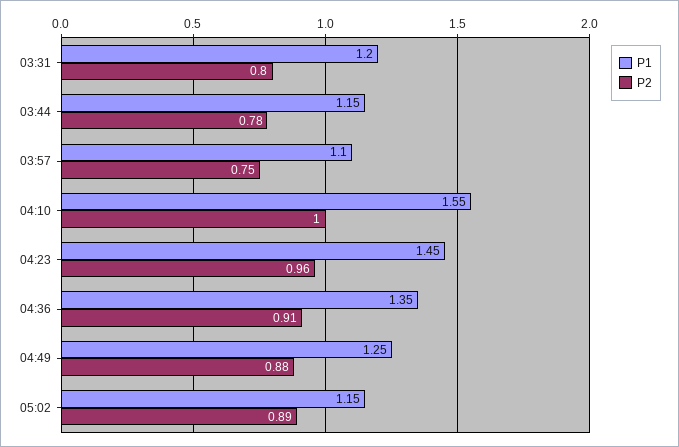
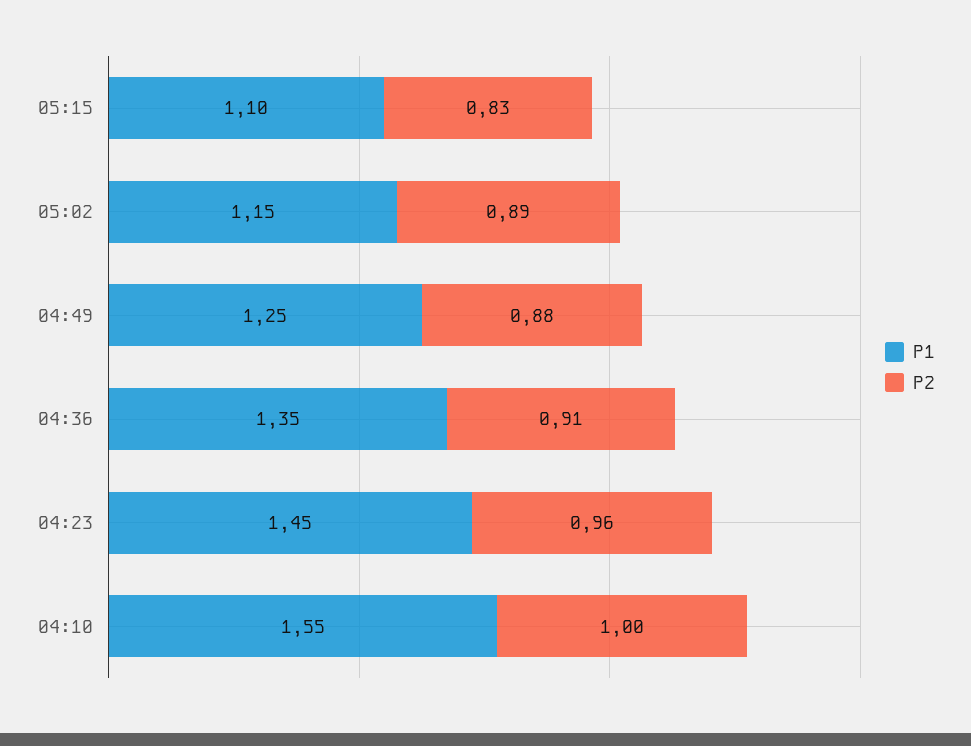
P1, 03:31: 1.2 -> none
P2, 03:31: 0.8 -> none
P1, 03:44: 1.15 -> none
P2, 03:44: 0.78 -> none
P1, 03:57: 1.1 -> none
P2, 03:57: 0.75 -> none
P1, 05:15: none -> 1.1
P2, 05:15: none -> 0.83

